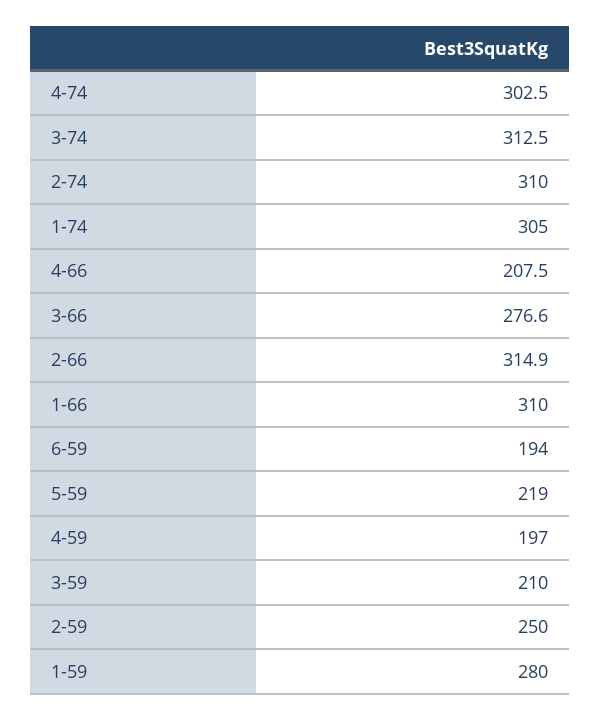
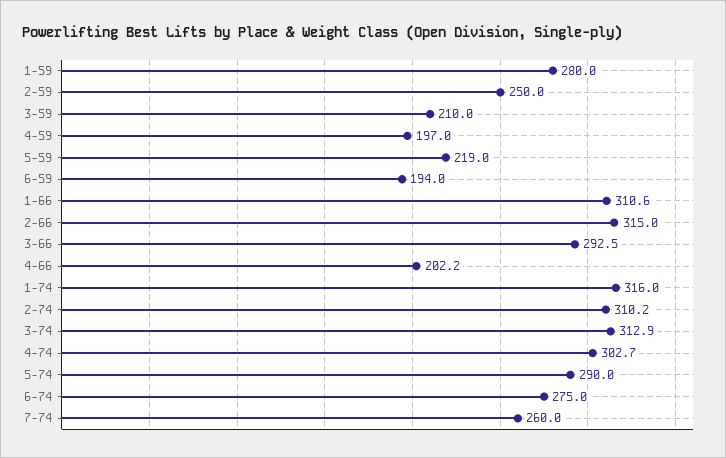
4-74: 302.5 -> 302.7
3-74: 312.5 -> 312.9
2-74: 310 -> 310.2
1-74: 305 -> 316
4-66: 207.5 -> 202.2
3-66: 276.6 -> 292.5
2-66: 314.9 -> 315
1-66: 310 -> 310.6
5-74: none -> 290
6-74: none -> 275
7-74: none -> 260

